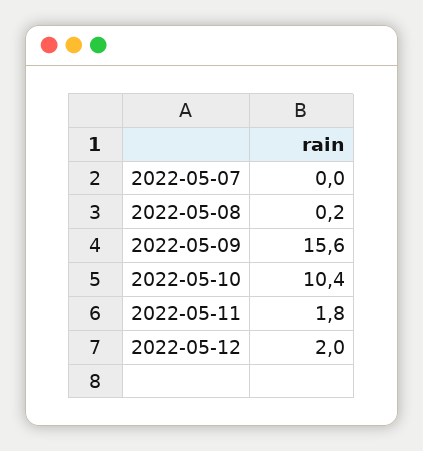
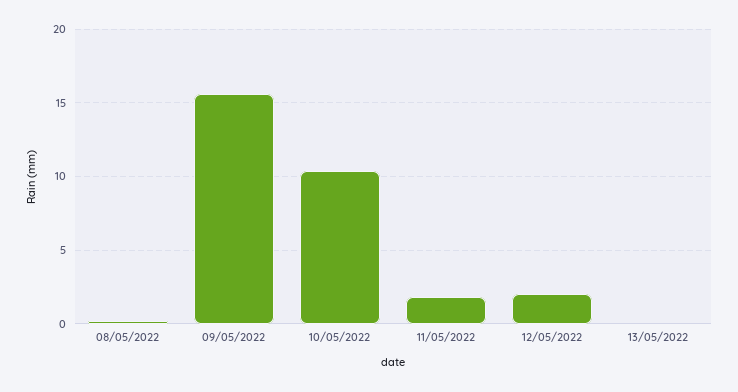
2022-05-07: 0 -> none
13/05/2022: none -> 0

